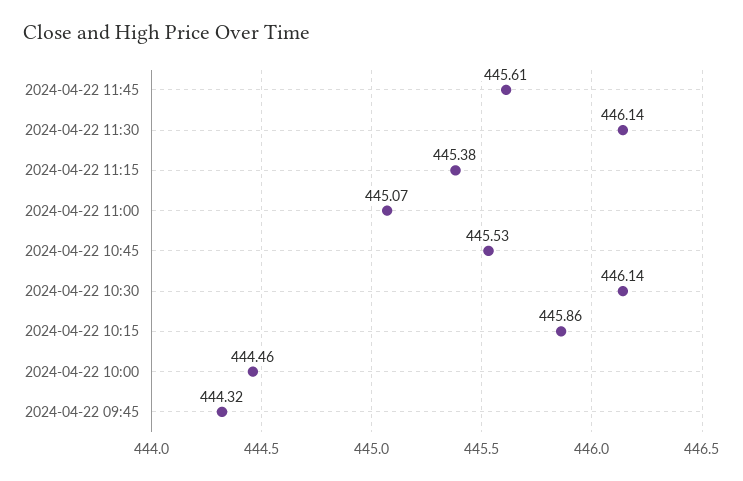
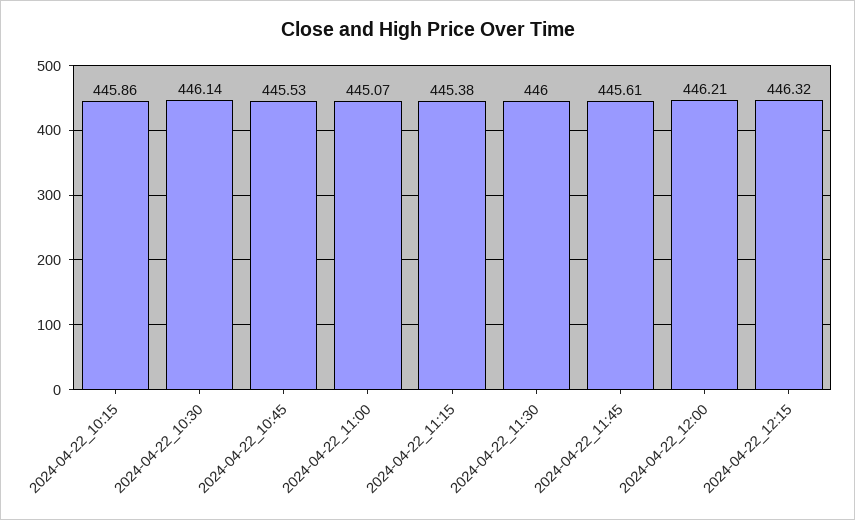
2024-04-22 11:30: 446.14 -> 446
2024-04-22 10:00: 444.46 -> none
2024-04-22 09:45: 444.32 -> none
2024-04-22_12:00: none -> 446.21
2024-04-22_12:15: none -> 446.32

